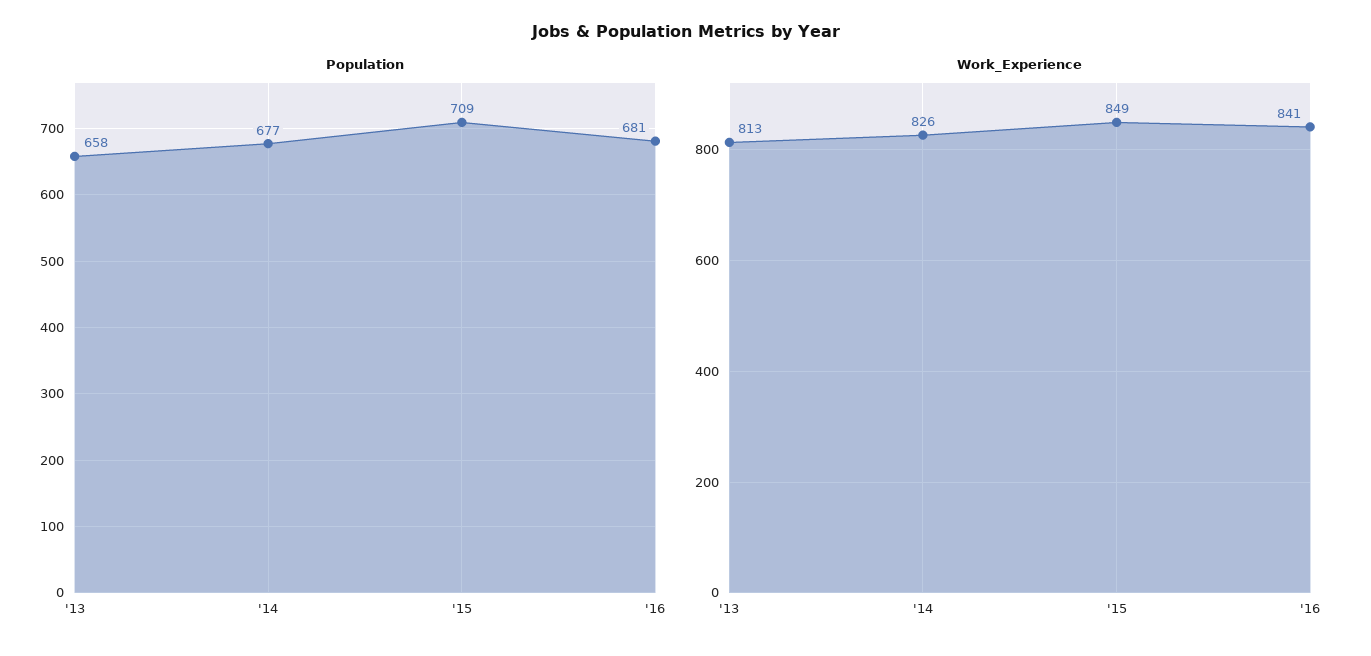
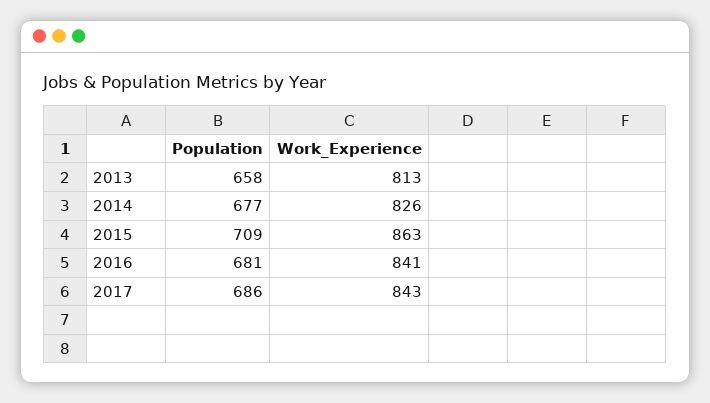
Work_Experience, '15: 849 -> 863
Population, 2017: none -> 686
Work_Experience, 2017: none -> 843

